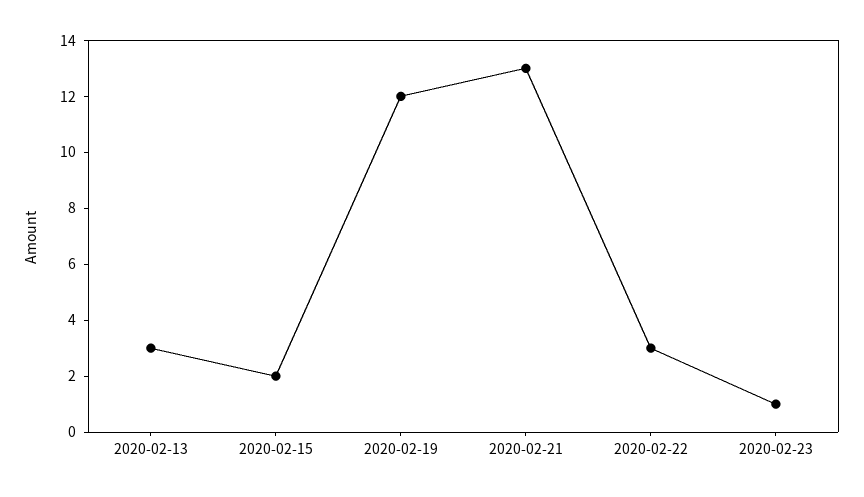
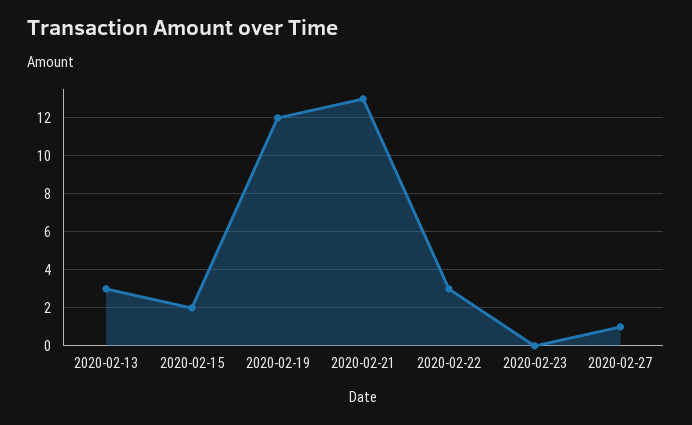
2020-02-23: 1 -> 0
2020-02-27: none -> 1

